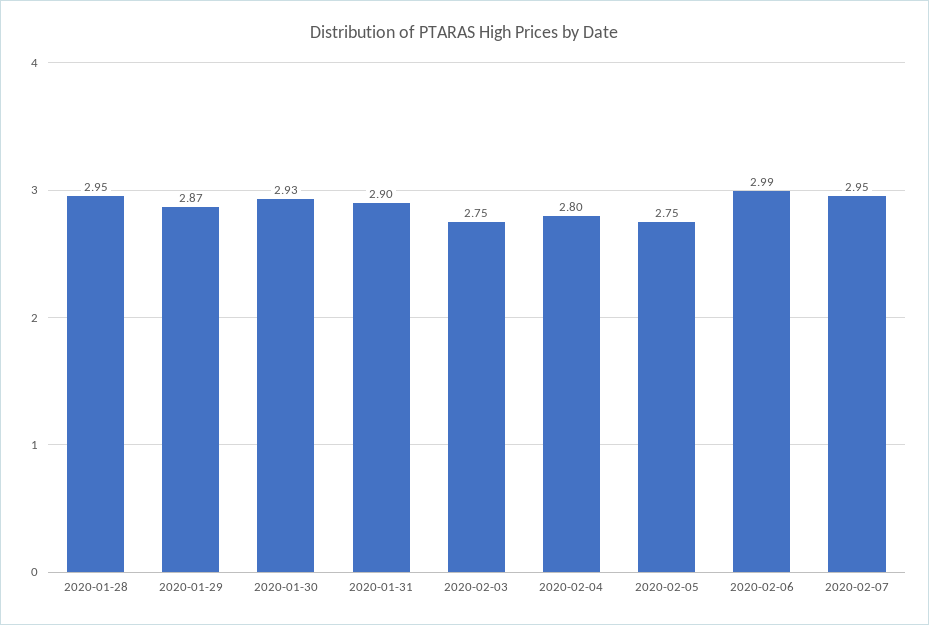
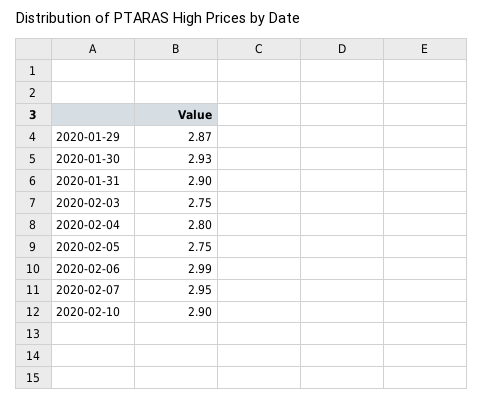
2020-01-28: 2.95 -> none
2020-02-10: none -> 2.9

